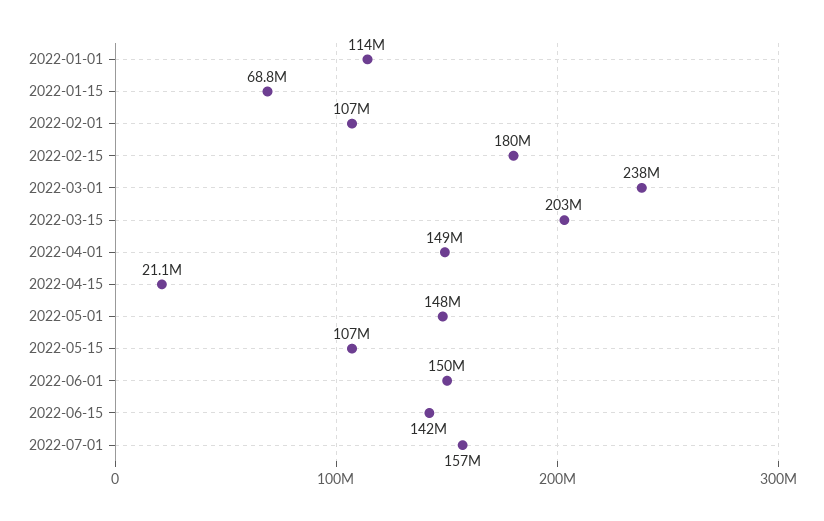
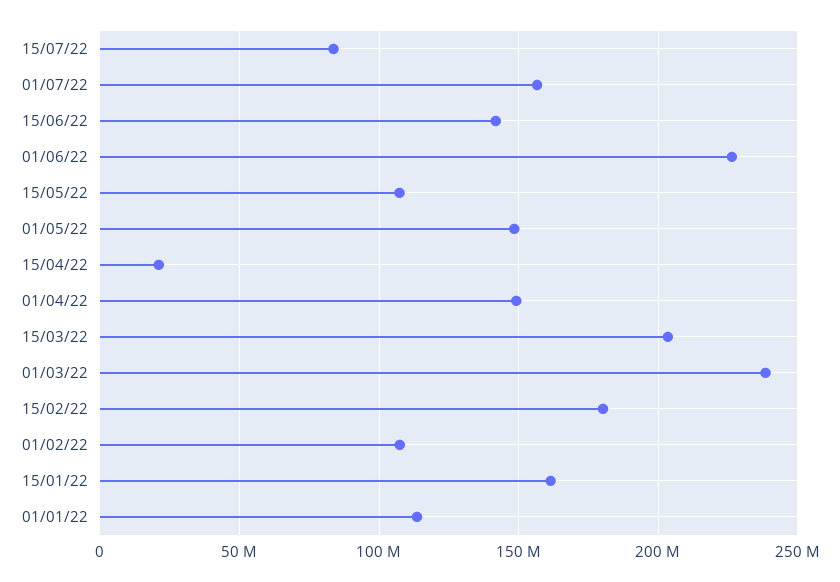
2022-01-15: 68800000 -> 160000000
2022-06-01: 150000000 -> 225000000
15/07/22: none -> 85000000

